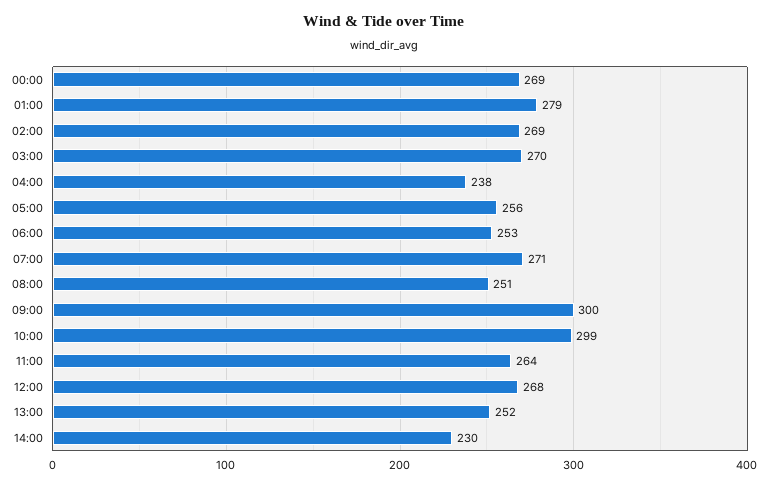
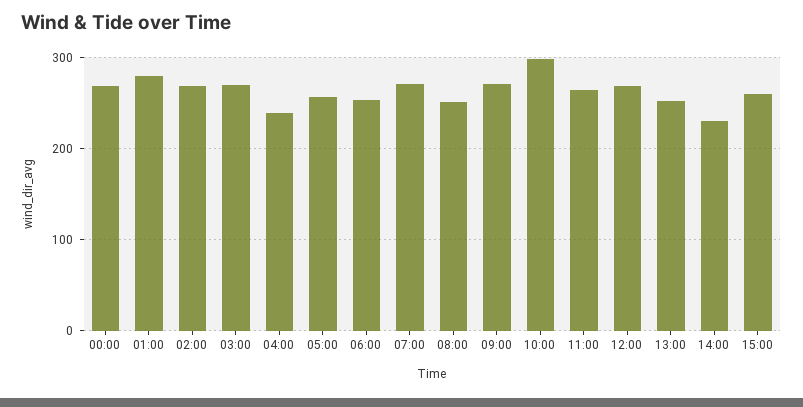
09:00: 300 -> 270
15:00: none -> 260

